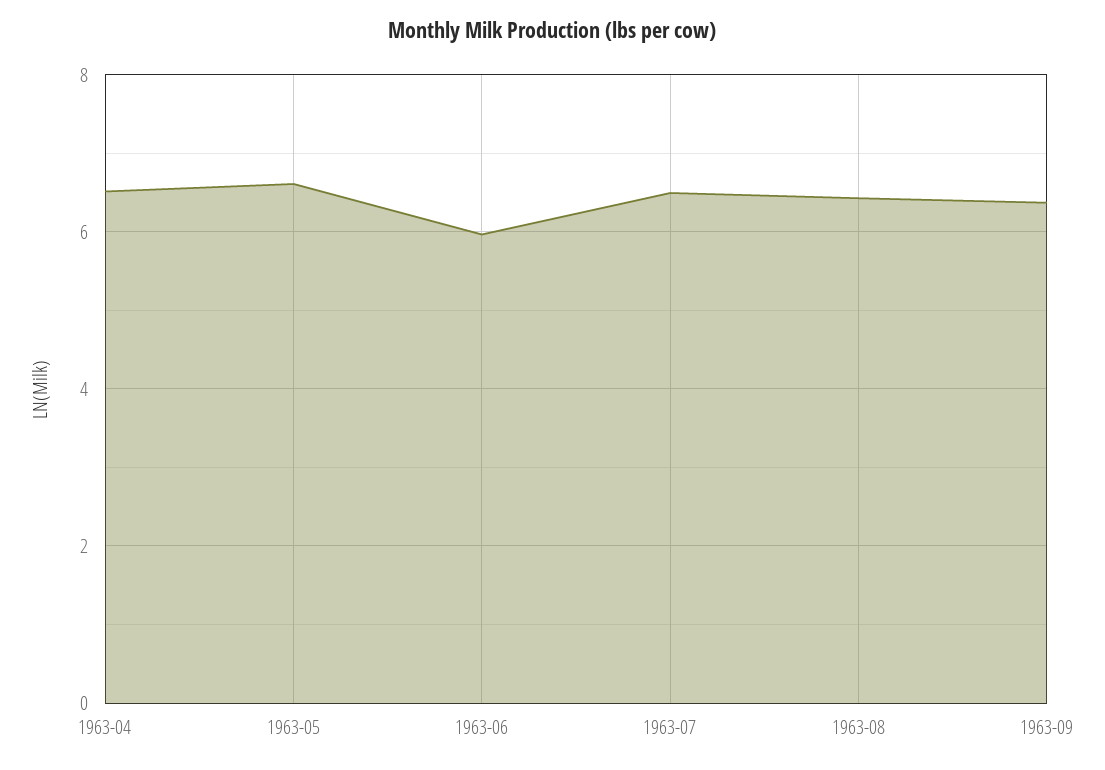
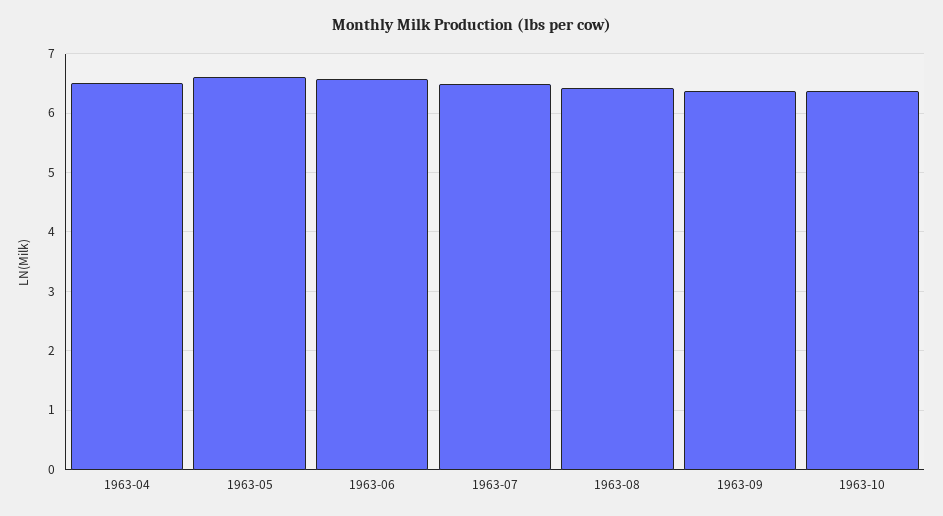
1963-06: 6 -> 6.6
1963-10: none -> 6.4

